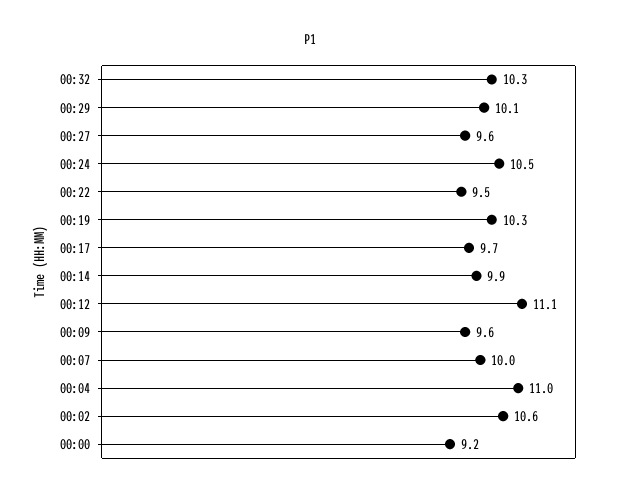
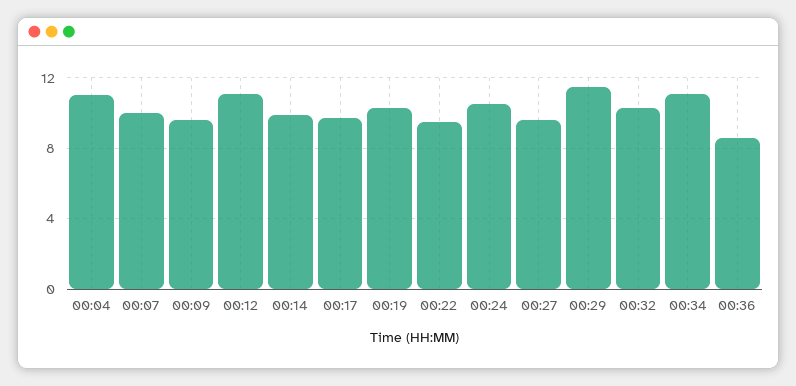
00:29: 10.1 -> 11.5
00:02: 10.6 -> none
00:00: 9.2 -> none
00:34: none -> 11
00:36: none -> 8.5

